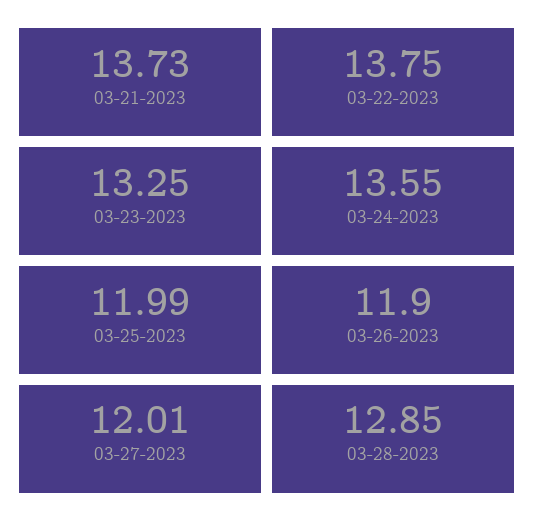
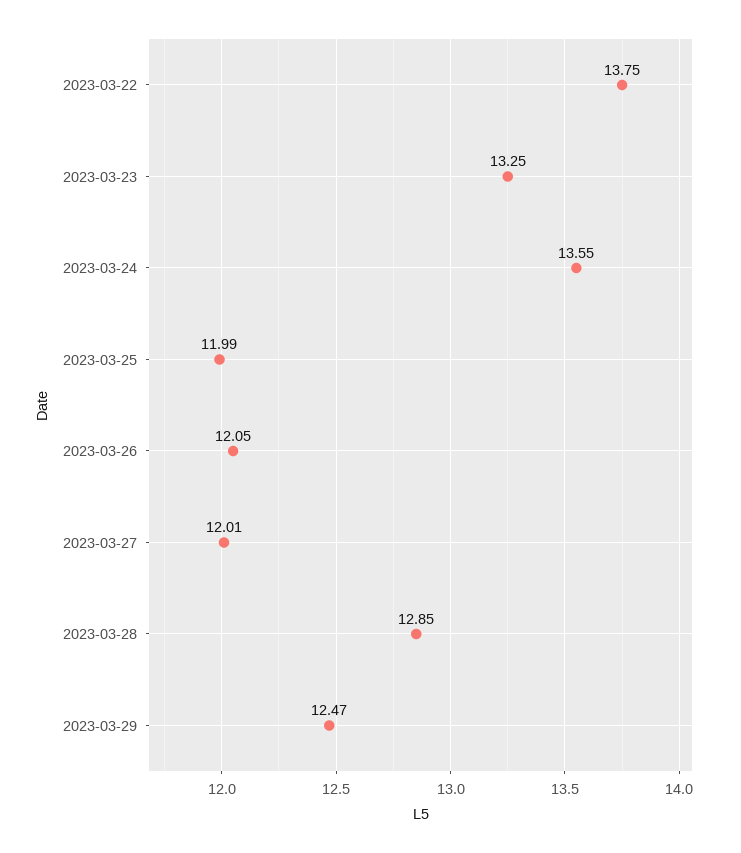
03-21-2023: 13.73 -> none
03-26-2023: 11.9 -> 12.05
2023-03-29: none -> 12.47

